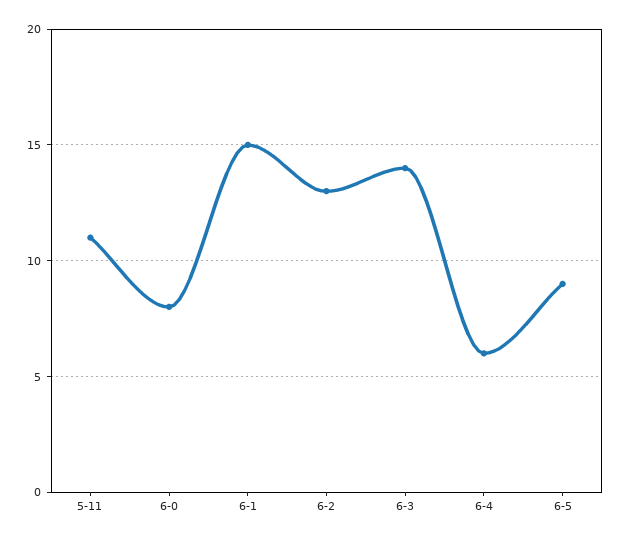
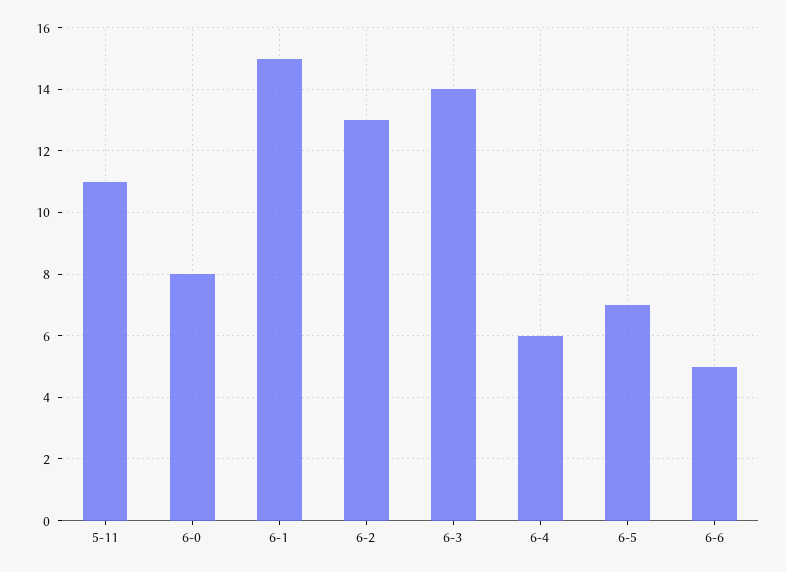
6-5: 9 -> 7
6-6: none -> 5

